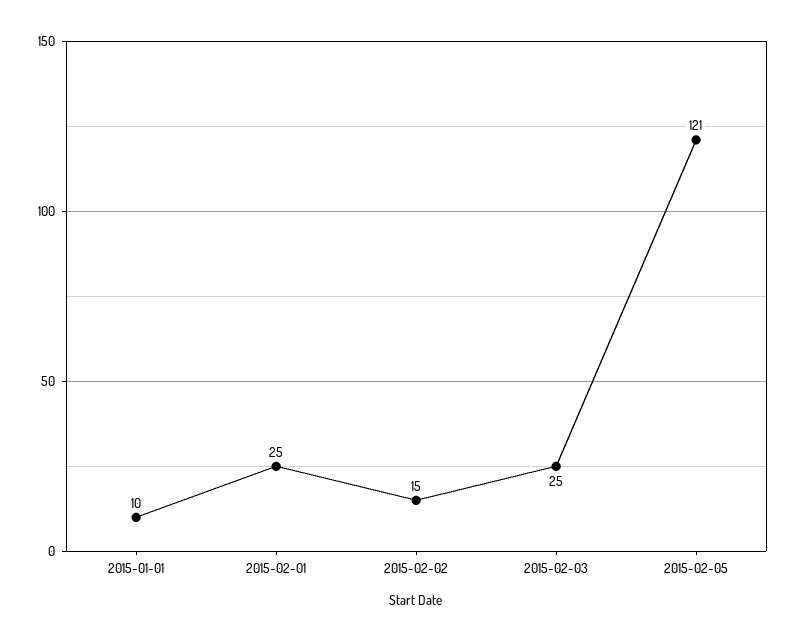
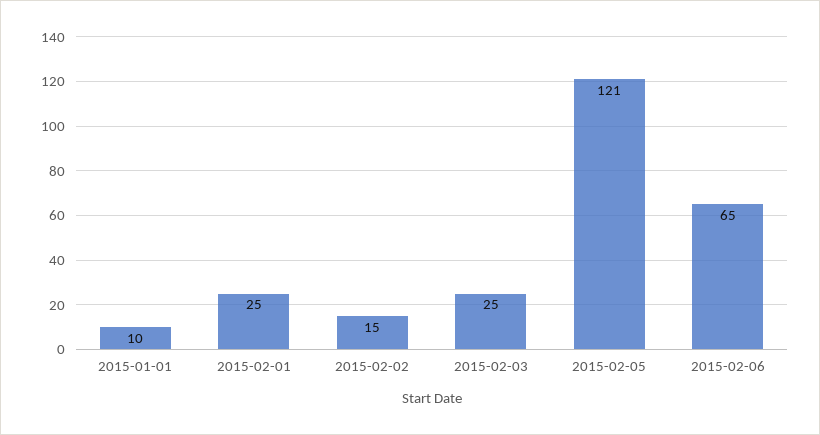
2015-02-06: none -> 65

